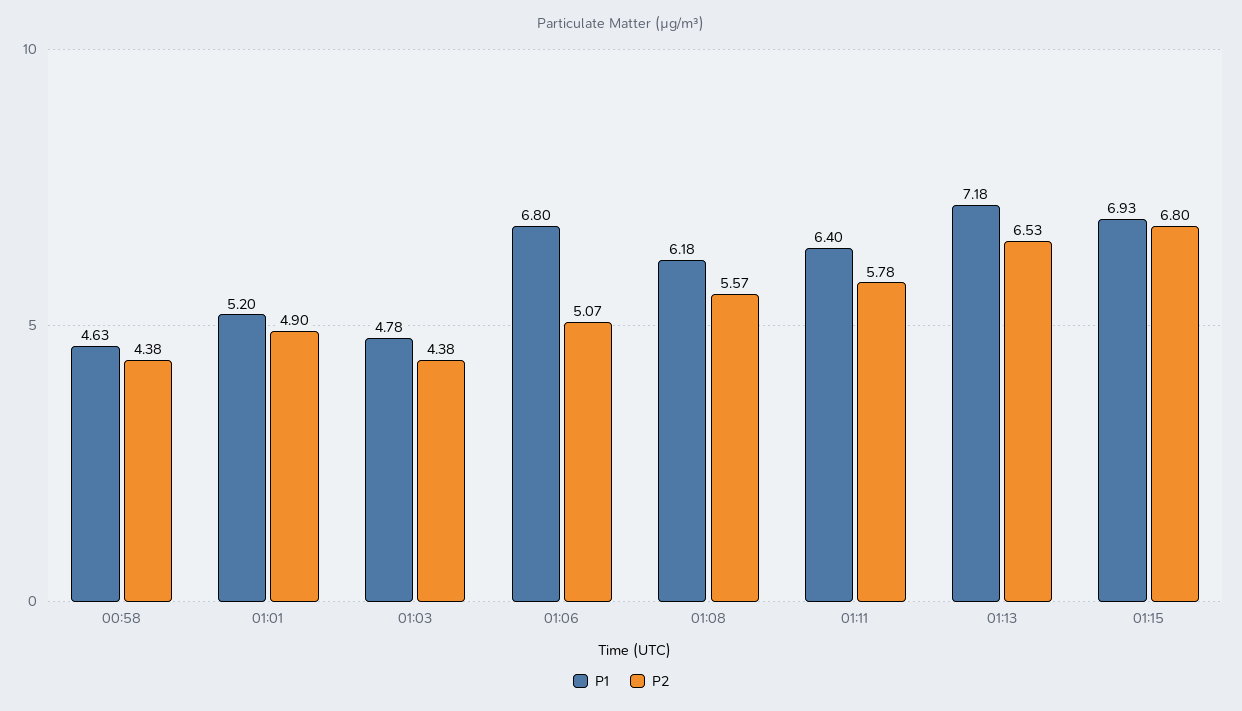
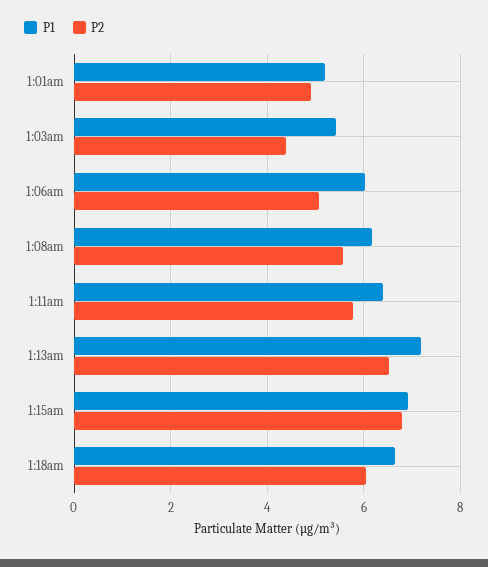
P1, 00:58: 4.63 -> none
P2, 00:58: 4.38 -> none
P1, 01:03: 4.78 -> 5.4
P1, 01:06: 6.8 -> 6
P1, 1:18am: none -> 6.6
P2, 1:18am: none -> 6

